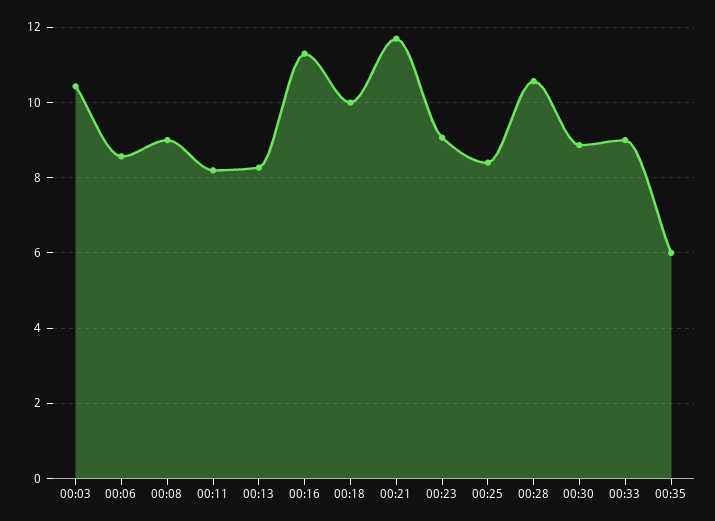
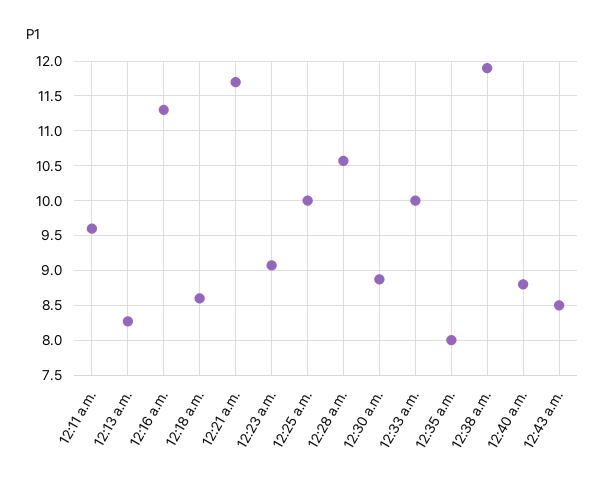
00:03: 10.4 -> none
00:06: 8.6 -> none
00:08: 9 -> none
00:11: 8.2 -> 9.6
00:18: 10 -> 8.6
00:25: 8.4 -> 10
00:33: 9 -> 10
00:35: 6 -> 8
12:38 a.m.: none -> 11.9
12:40 a.m.: none -> 8.8
12:43 a.m.: none -> 8.5

